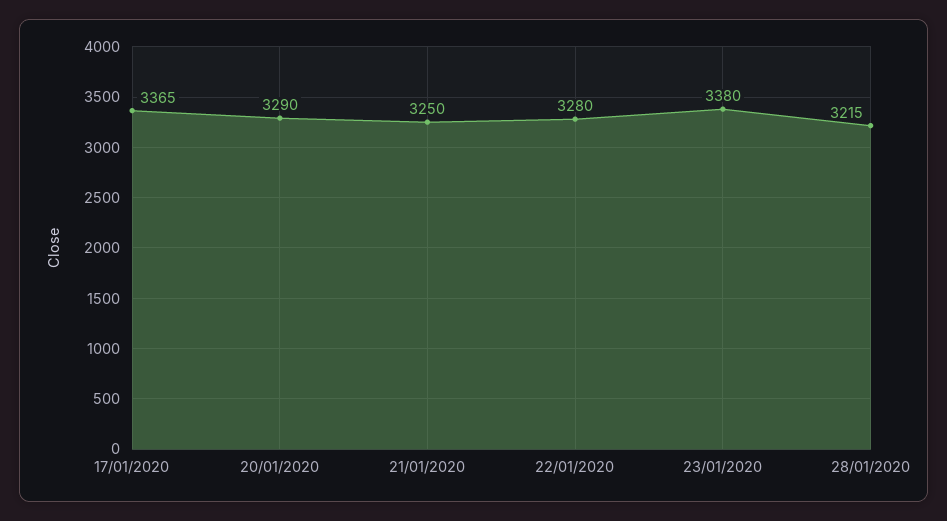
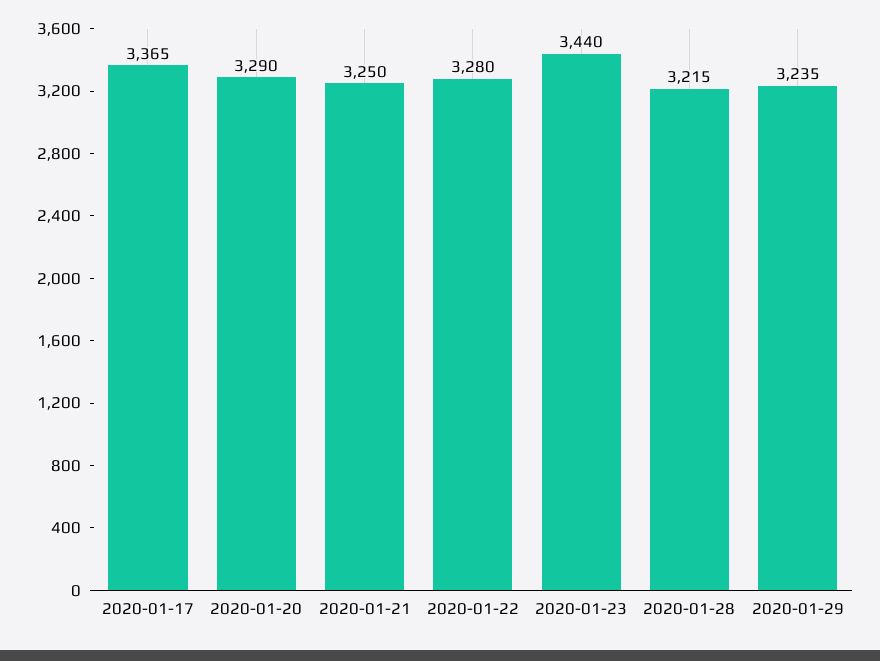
23/01/2020: 3380 -> 3440
2020-01-29: none -> 3235

